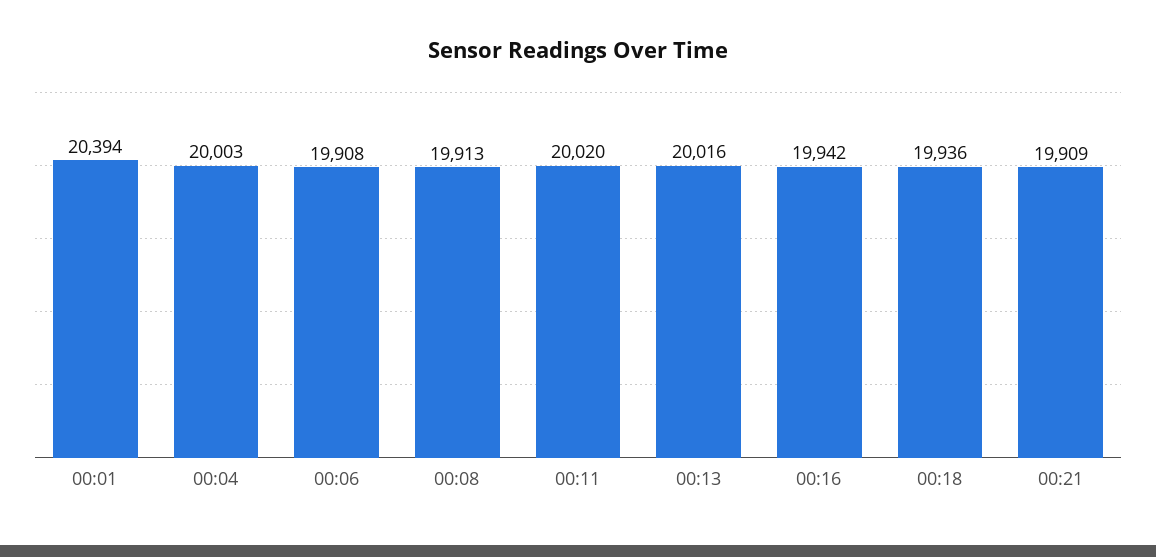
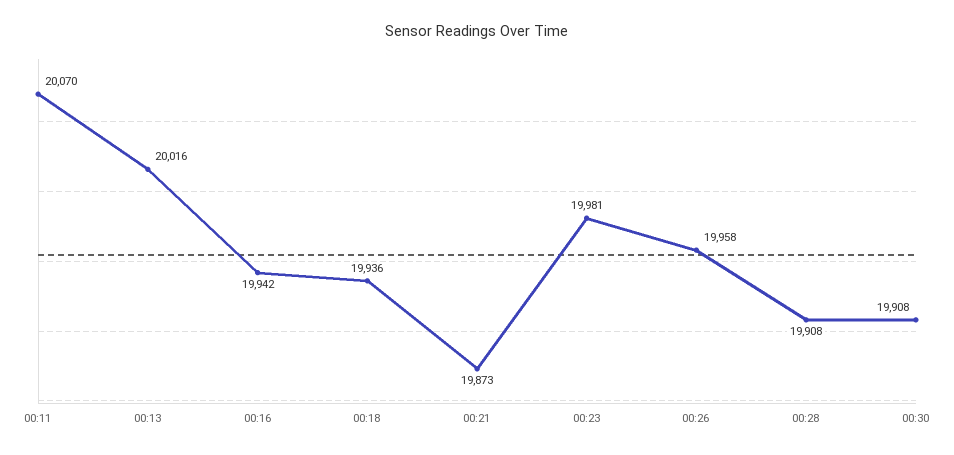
00:01: 20394 -> none
00:04: 20003 -> none
00:06: 19908 -> none
00:08: 19913 -> none
00:11: 20020 -> 20070
00:21: 19909 -> 19873
00:23: none -> 19981
00:26: none -> 19958
00:28: none -> 19908
00:30: none -> 19908

